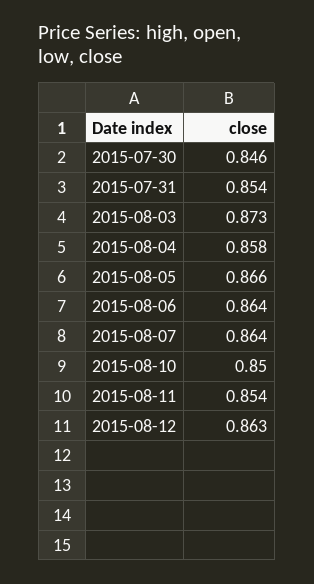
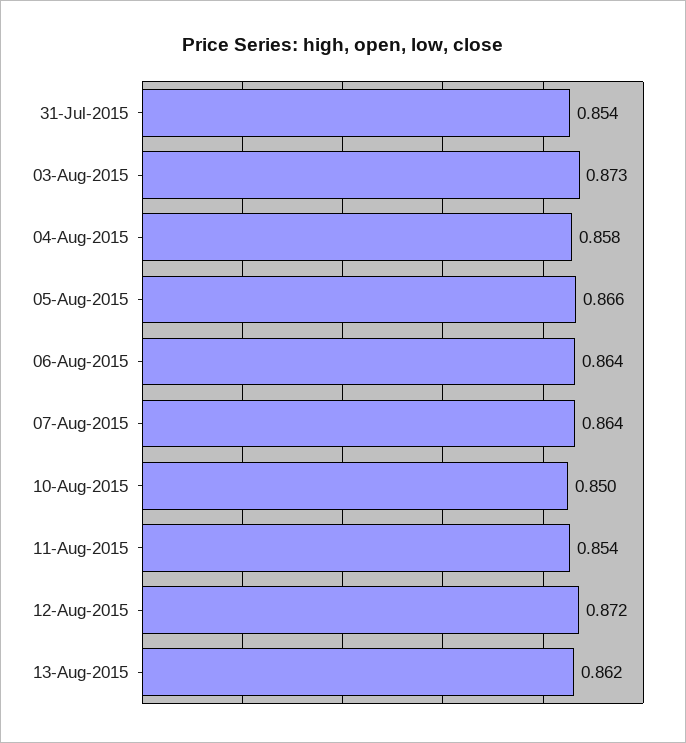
2015-07-30: 0.846 -> none
2015-08-12: 0.863 -> 0.872
13-Aug-2015: none -> 0.862

